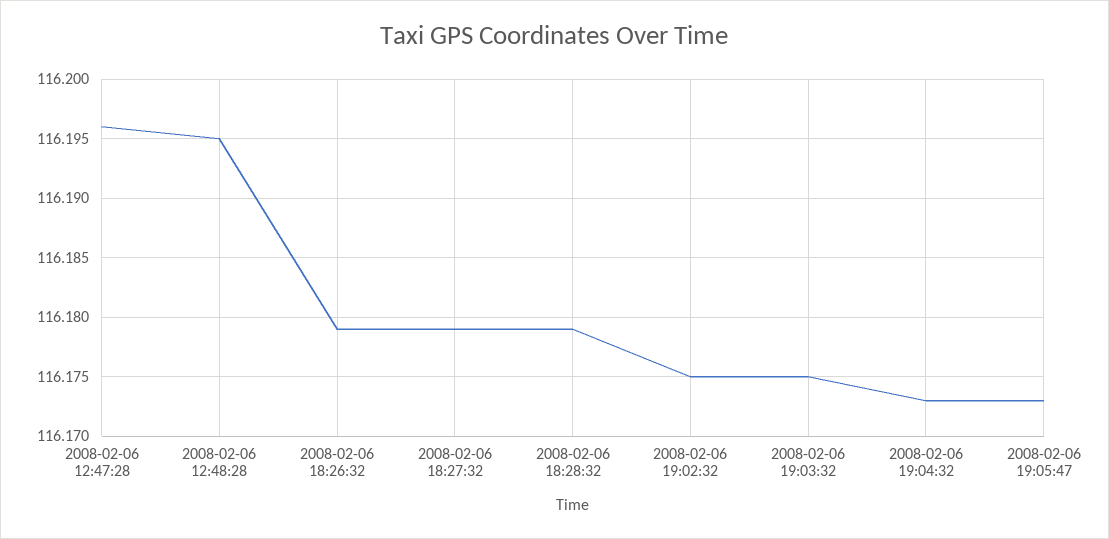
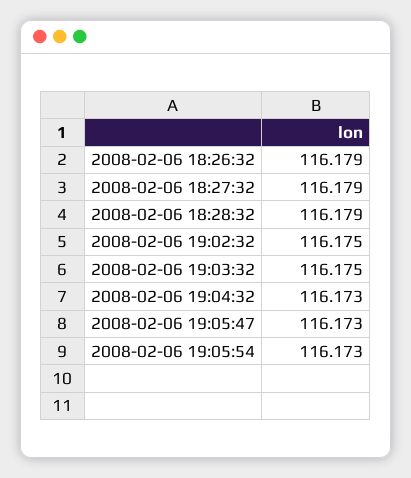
2008-02-06 12:47:28: 116.196 -> none
2008-02-06 12:48:28: 116.195 -> none
2008-02-06 19:05:54: none -> 116.173

